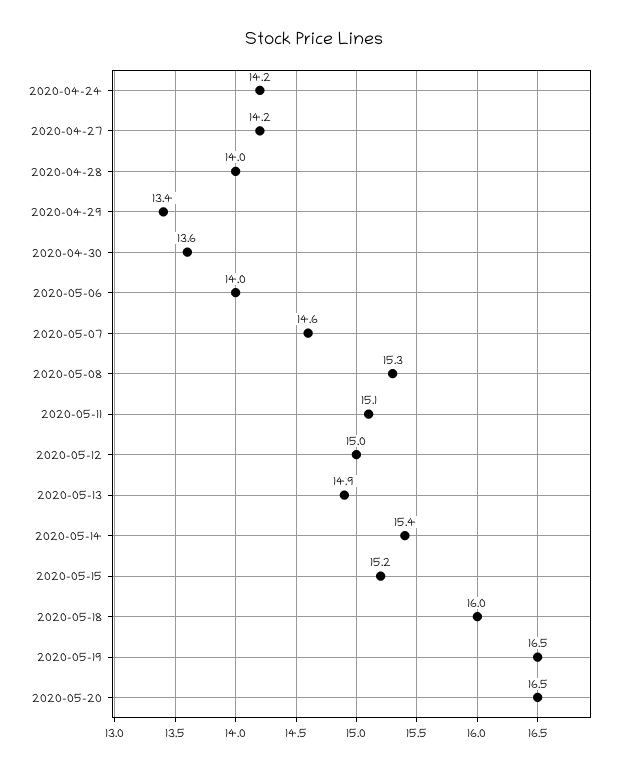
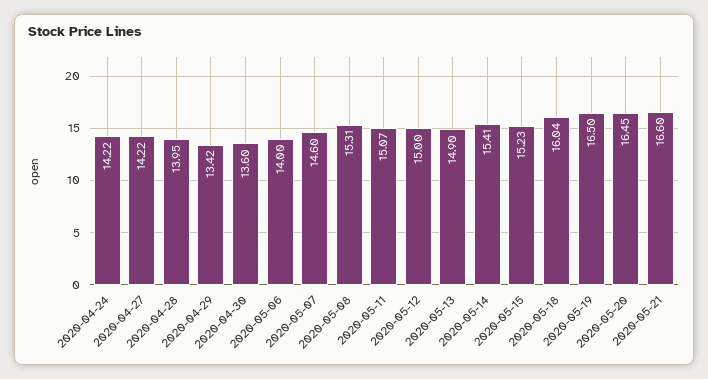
2020-05-21: none -> 16.6

